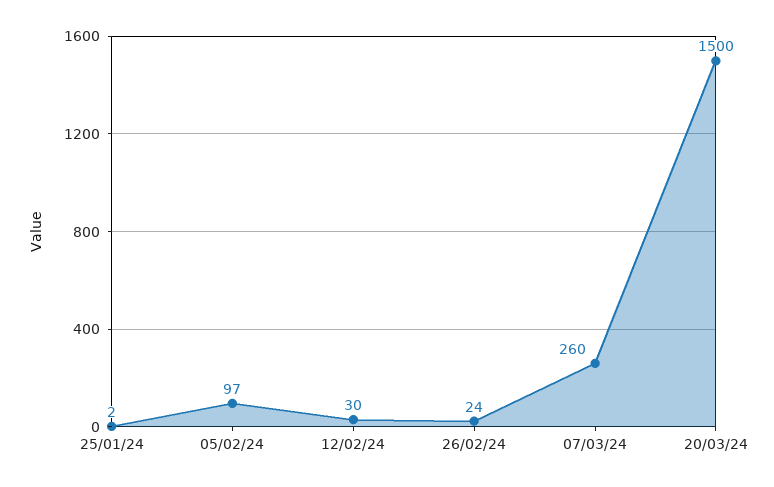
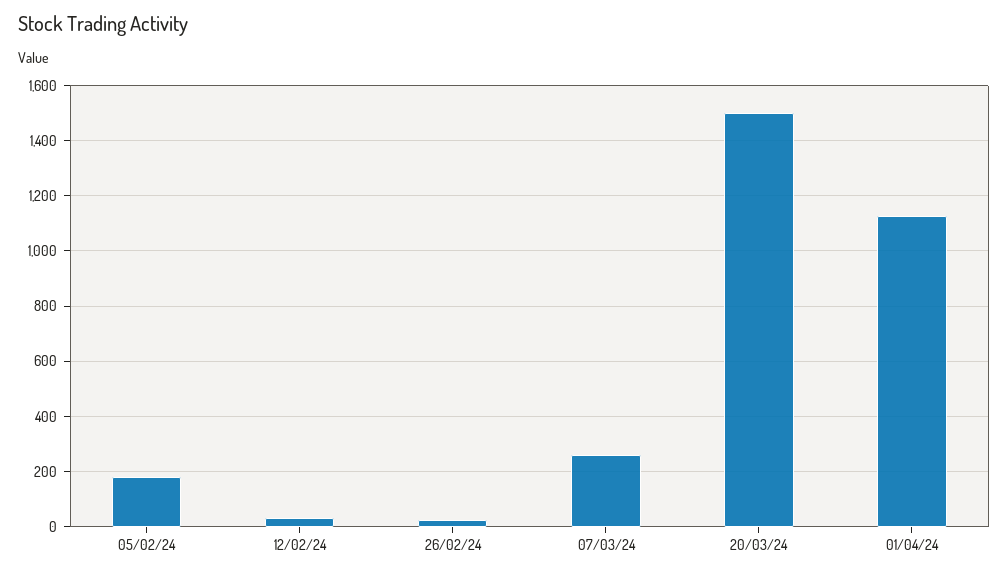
25/01/24: 2 -> none
05/02/24: 97 -> 175
01/04/24: none -> 1125

